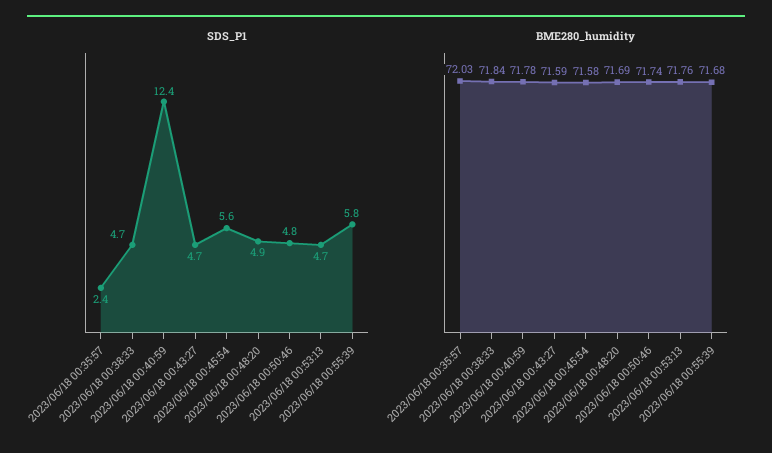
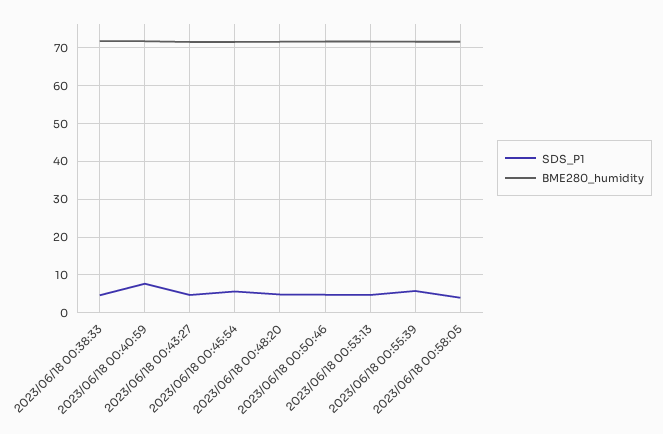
SDS_P1, 2023/06/18 00:35:57: 2.4 -> none
SDS_P1, 2023/06/18 00:40:59: 12.4 -> 8
BME280_humidity, 2023/06/18 00:35:57: 72.03 -> none
SDS_P1, 2023/06/18 00:58:05: none -> 4
BME280_humidity, 2023/06/18 00:58:05: none -> 72

